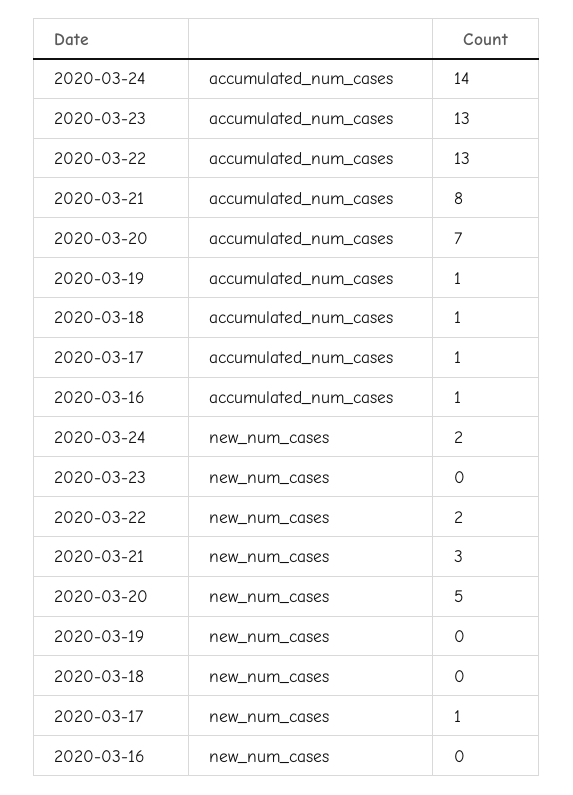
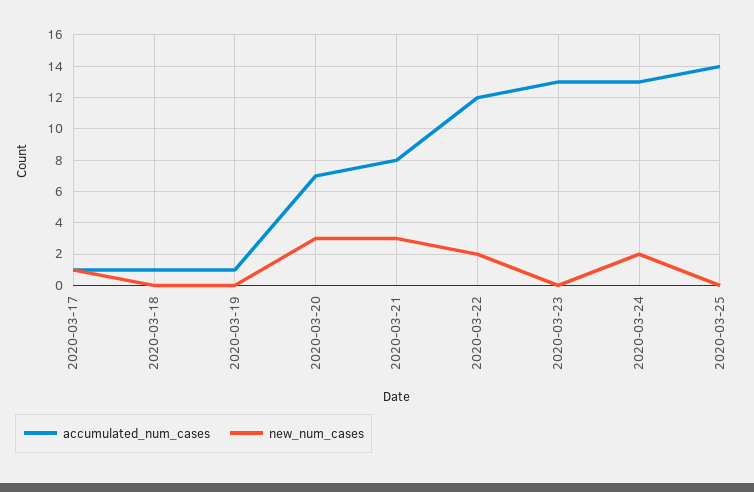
accumulated_num_cases, 2020-03-24: 14 -> 13
accumulated_num_cases, 2020-03-22: 13 -> 12
accumulated_num_cases, 2020-03-16: 1 -> none
new_num_cases, 2020-03-20: 5 -> 3
new_num_cases, 2020-03-16: 0 -> none
accumulated_num_cases, 2020-03-25: none -> 14
new_num_cases, 2020-03-25: none -> 0

